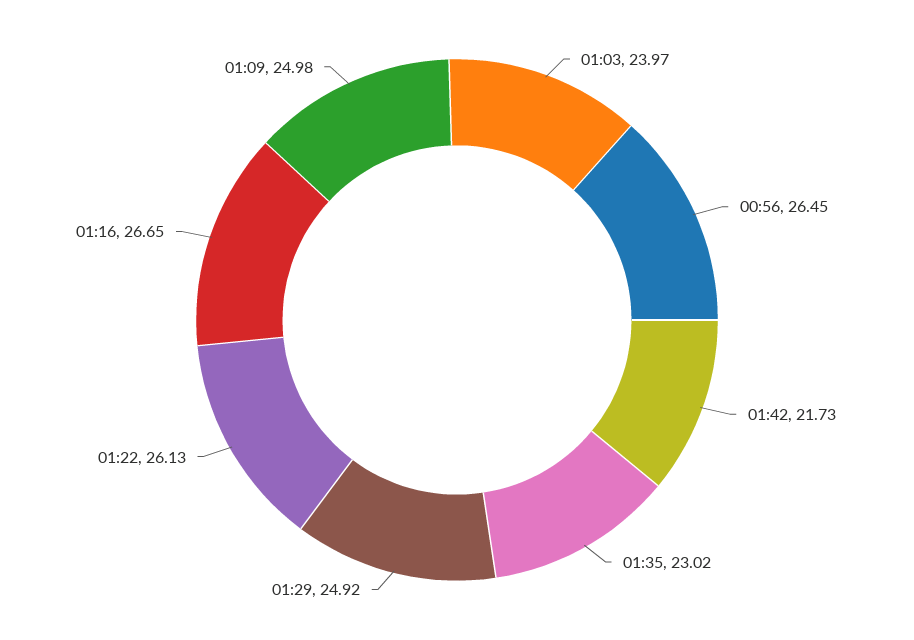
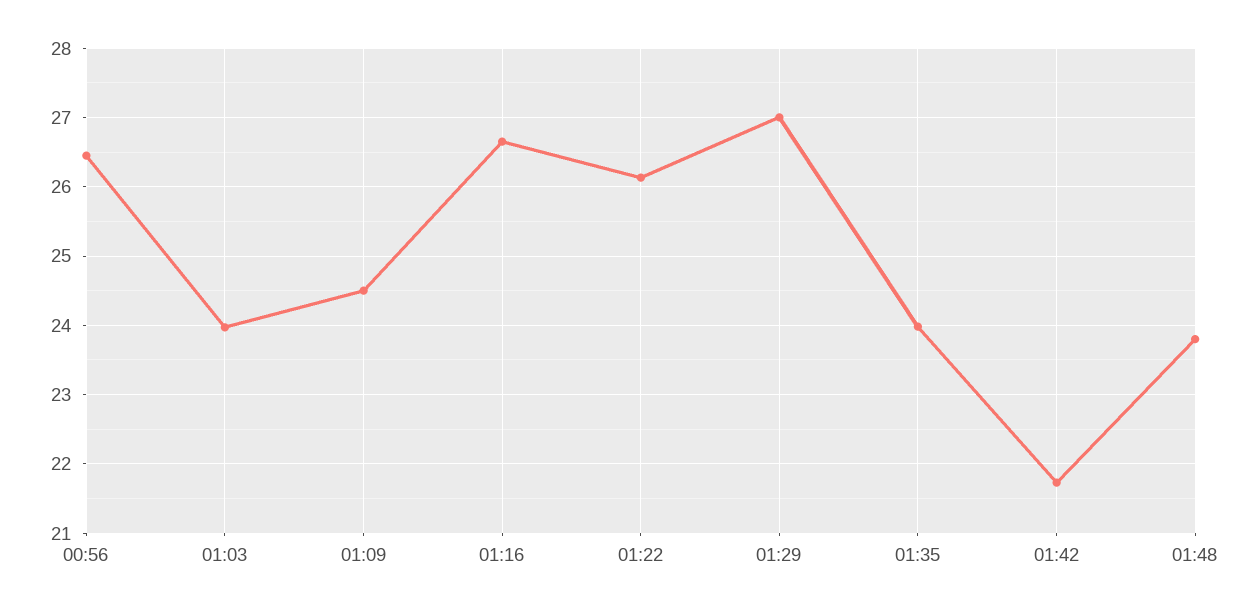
01:35: 23.02 -> 24
01:29: 24.92 -> 27
01:09: 24.98 -> 24.5
01:48: none -> 23.8

